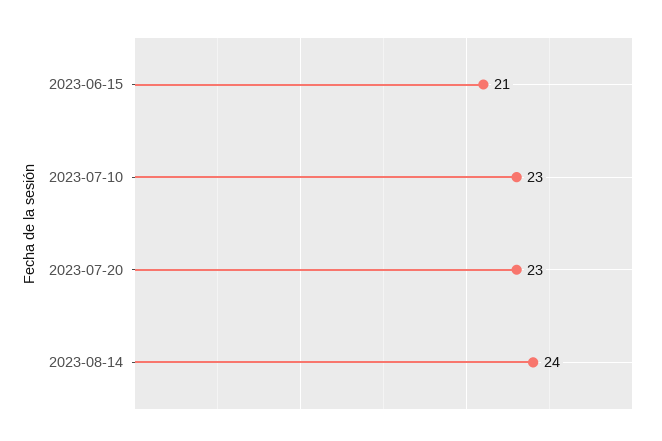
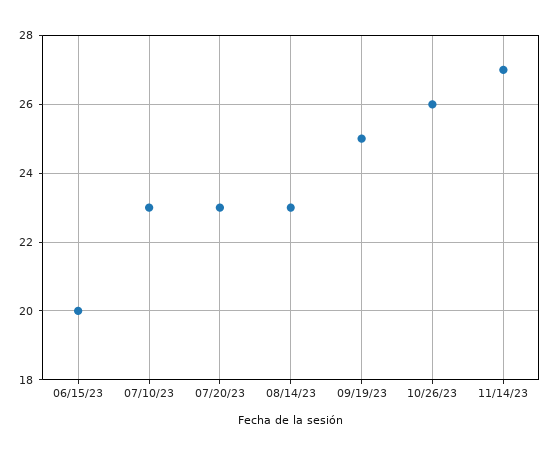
2023-06-15: 21 -> 20
2023-08-14: 24 -> 23
09/19/23: none -> 25
10/26/23: none -> 26
11/14/23: none -> 27

